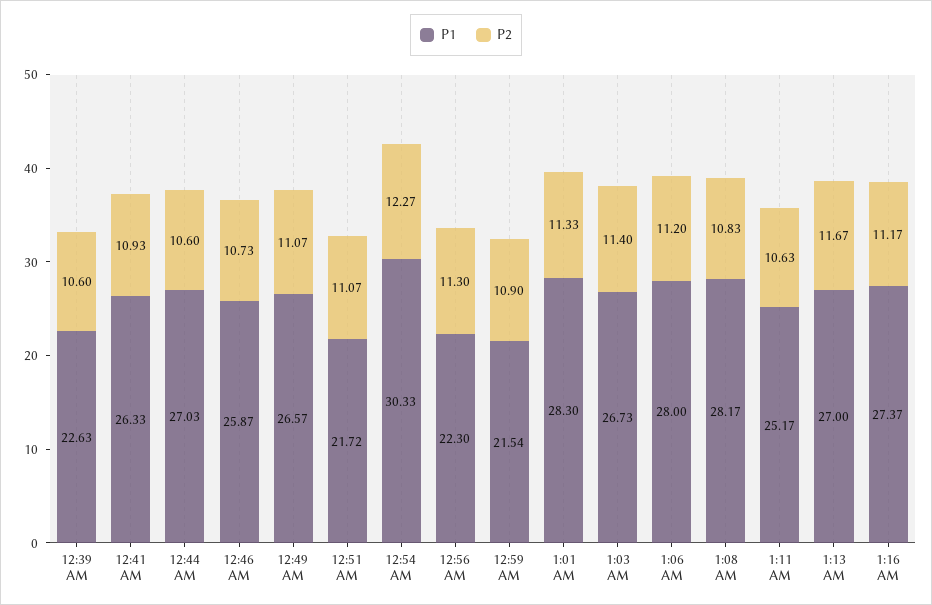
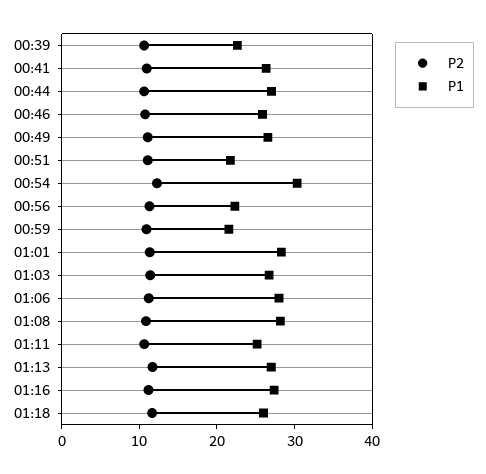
P2, 01:18: none -> 12
P1, 01:18: none -> 26

